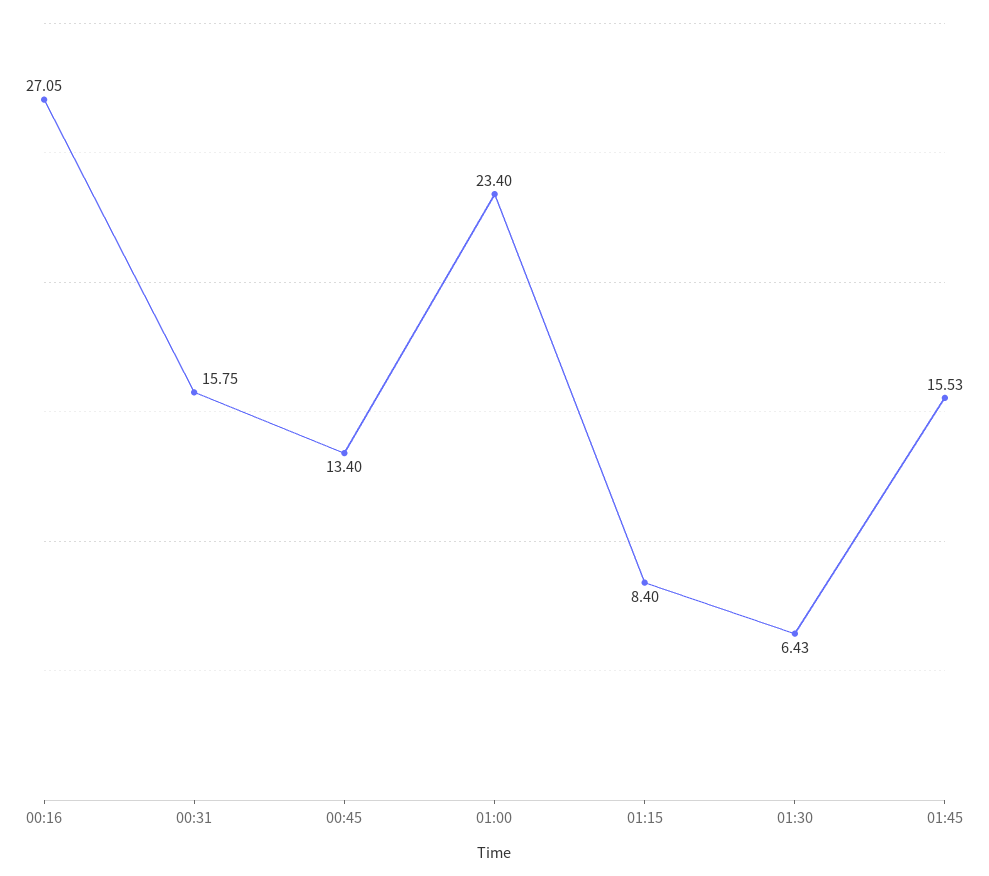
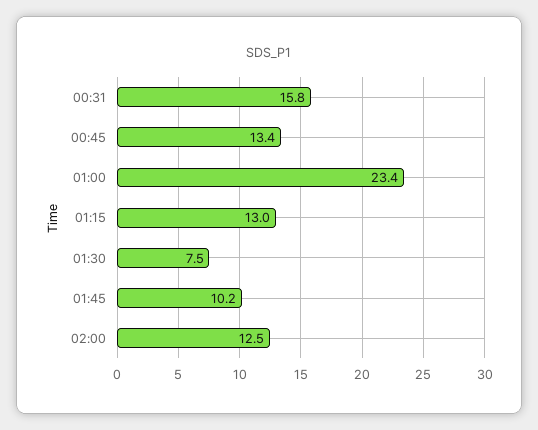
00:16: 27.05 -> none
01:15: 8.4 -> 13
01:30: 6.43 -> 7.5
01:45: 15.53 -> 10.2
02:00: none -> 12.5

